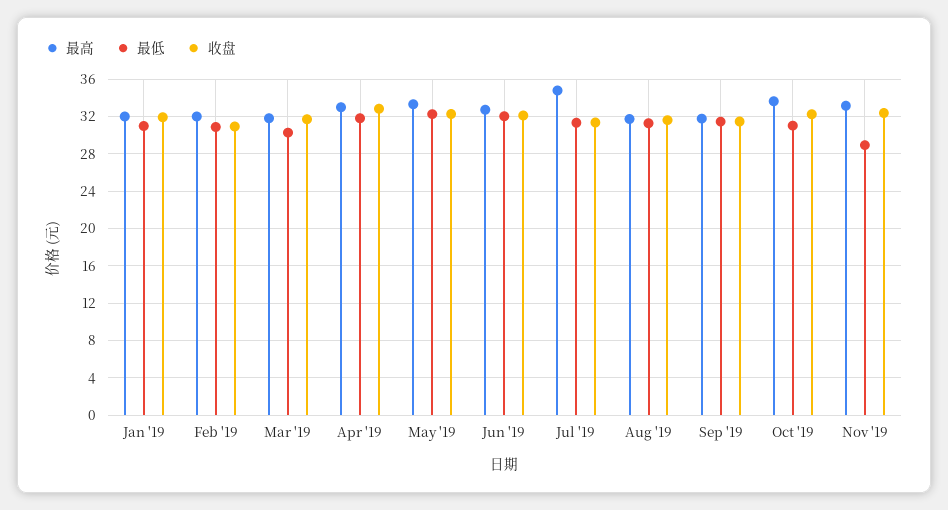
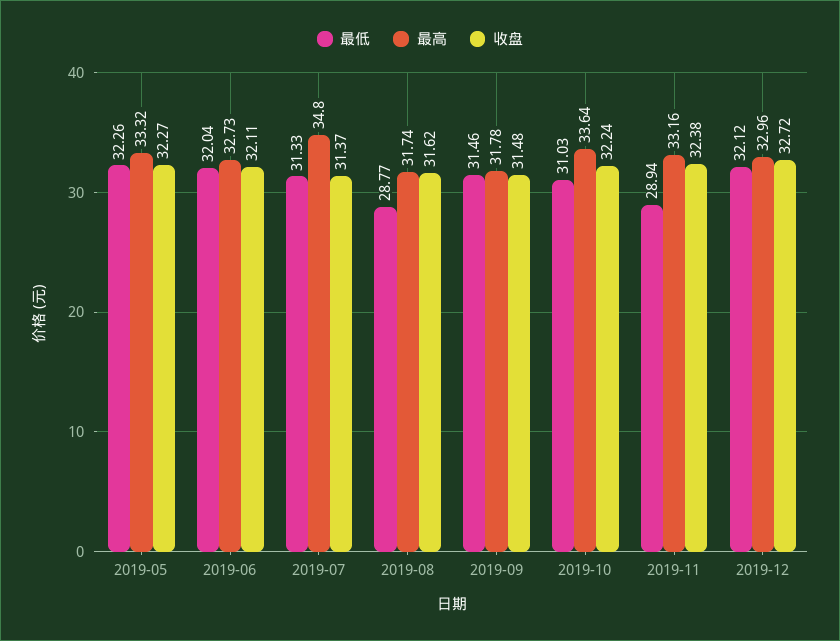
最高, Jan '19: 32 -> none
最低, Jan '19: 31 -> none
收盘, Jan '19: 32 -> none
最高, Feb '19: 32 -> none
最低, Feb '19: 31 -> none
收盘, Feb '19: 31 -> none
最高, Mar '19: 32 -> none
最低, Mar '19: 30 -> none
收盘, Mar '19: 32 -> none
最高, Apr '19: 33 -> none
最低, Apr '19: 32 -> none
收盘, Apr '19: 33 -> none
最低, Aug '19: 31 -> 28.77
最低, 2019-12: none -> 32.12
最高, 2019-12: none -> 32.96
收盘, 2019-12: none -> 32.72

